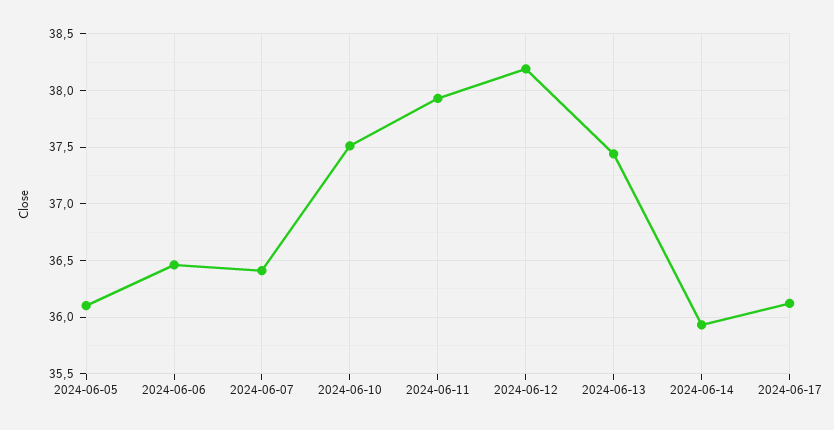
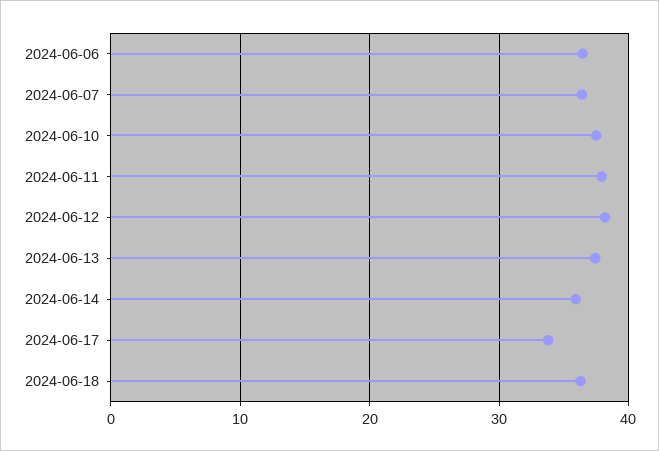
2024-06-05: 36.1 -> none
2024-06-17: 36.1 -> 34
2024-06-18: none -> 36

